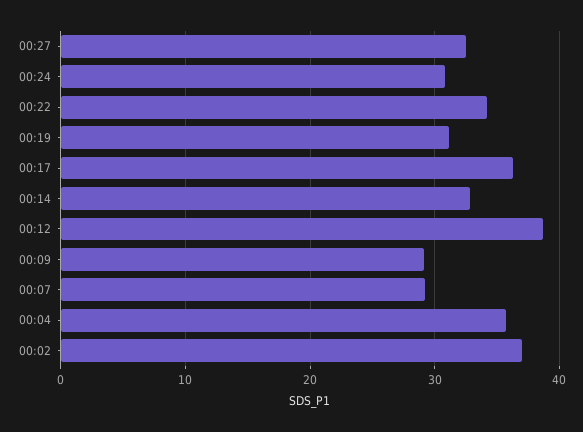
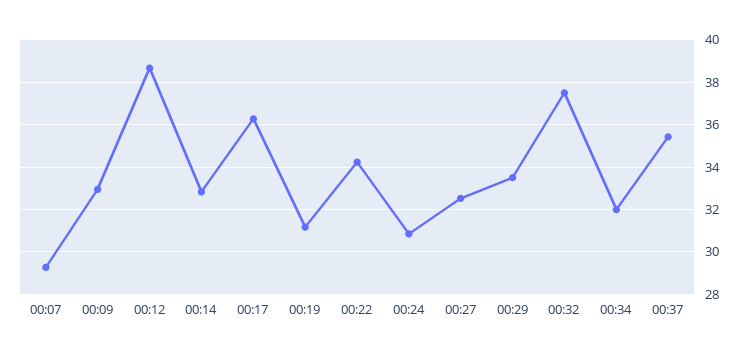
00:09: 29 -> 33
00:04: 36 -> none
00:02: 37 -> none
00:29: none -> 33.5
00:32: none -> 37.5
00:34: none -> 32
00:37: none -> 35.5

